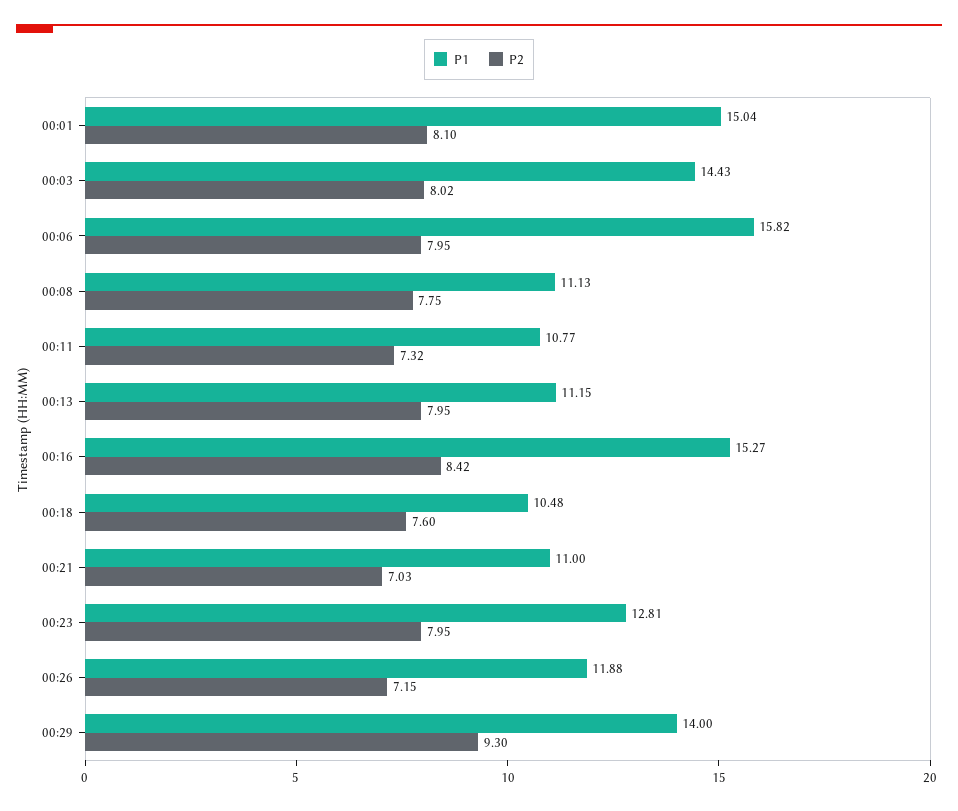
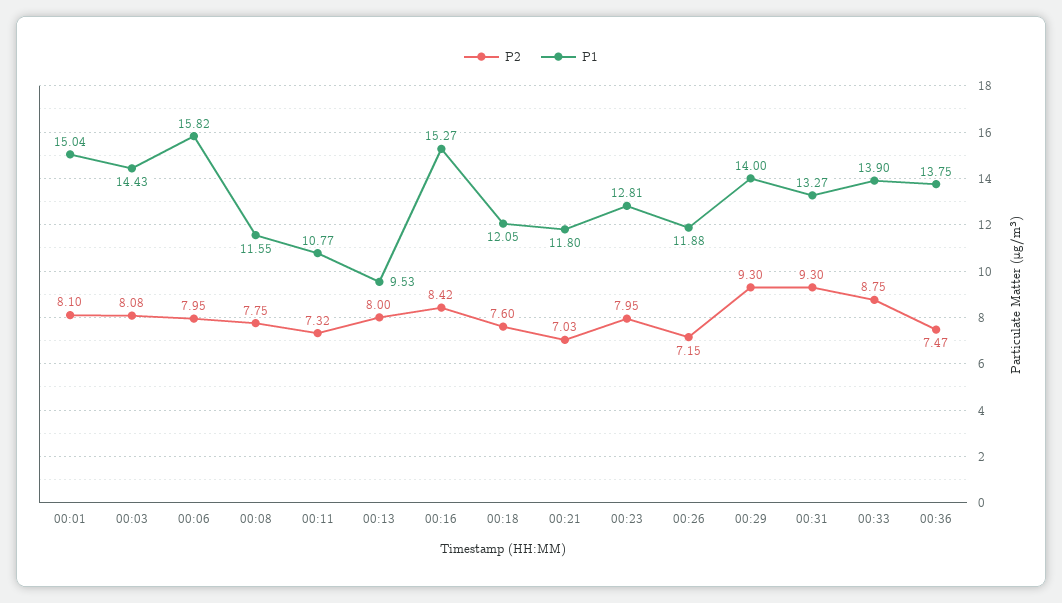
P2, 00:03: 8.02 -> 8.08
P1, 00:08: 11.13 -> 11.55
P1, 00:13: 11.15 -> 9.53
P2, 00:13: 7.95 -> 8
P1, 00:18: 10.48 -> 12.05
P1, 00:21: 11 -> 11.8
P2, 00:31: none -> 9.3
P1, 00:31: none -> 13.27
P2, 00:33: none -> 8.75
P1, 00:33: none -> 13.9
P2, 00:36: none -> 7.47
P1, 00:36: none -> 13.75

